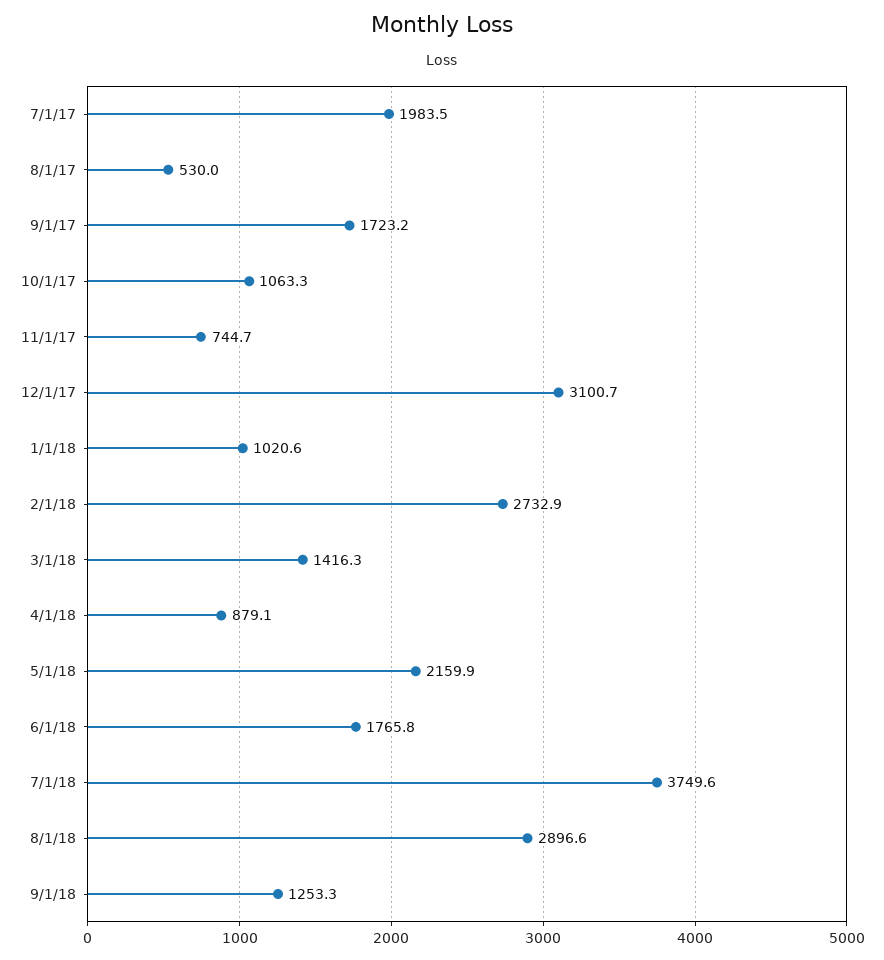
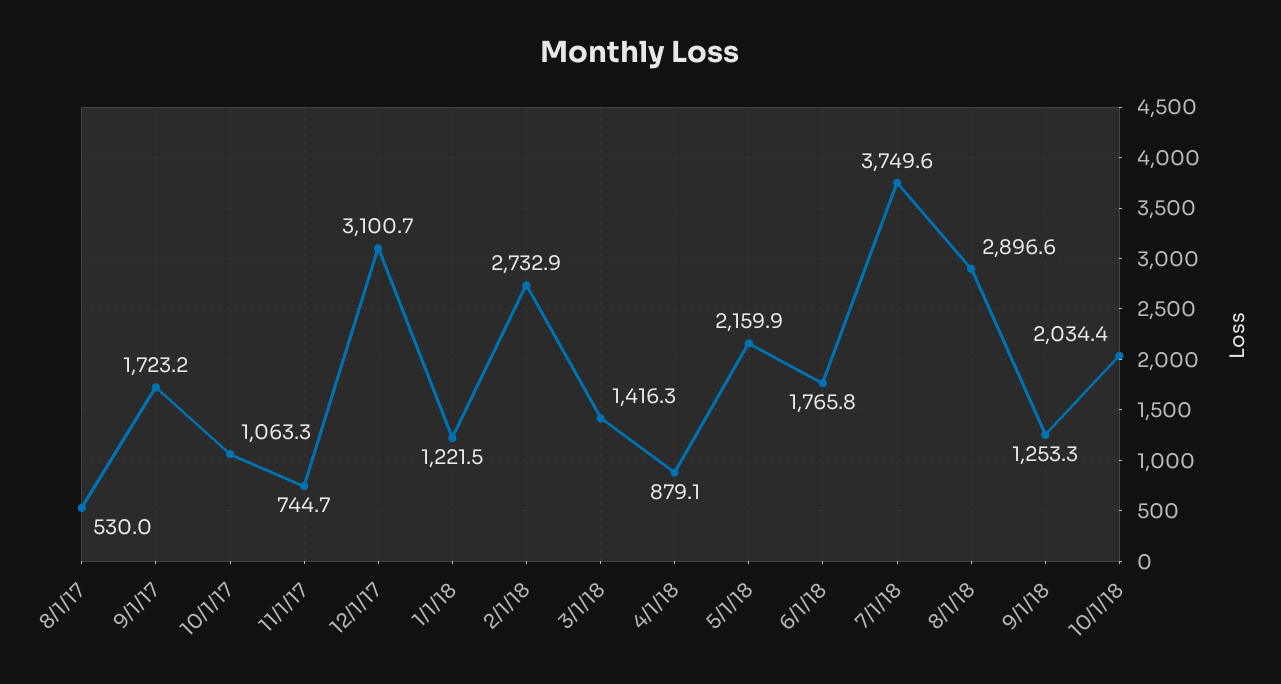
7/1/17: 1983.5 -> none
1/1/18: 1020.6 -> 1221.5
10/1/18: none -> 2034.4

